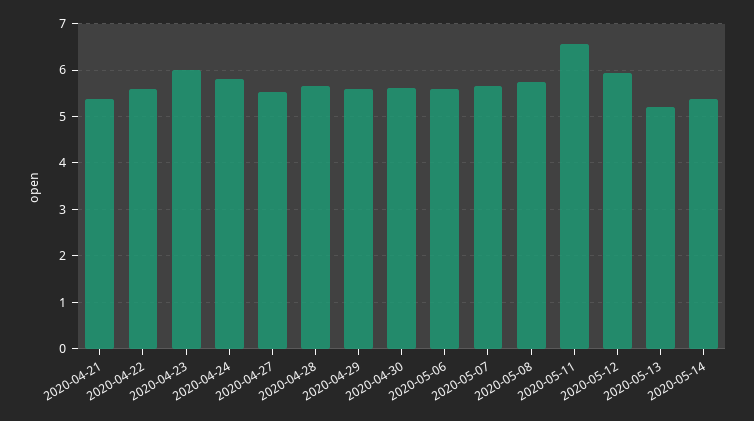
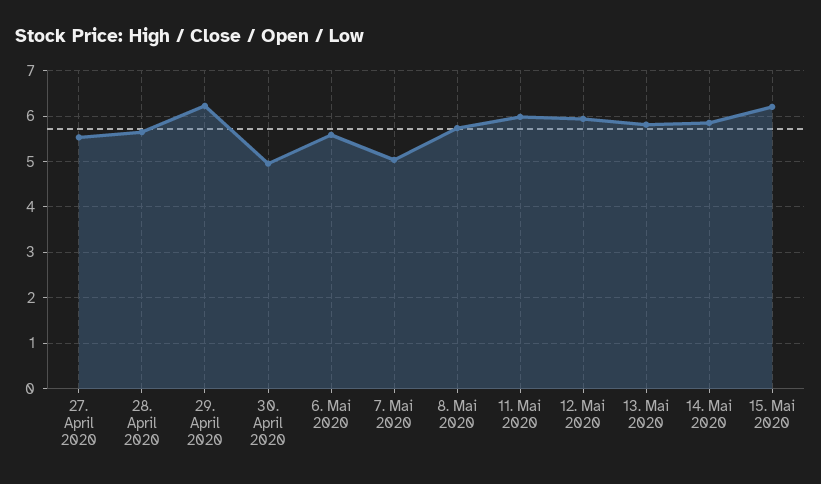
2020-04-21: 5.4 -> none
2020-04-22: 5.6 -> none
2020-04-23: 6 -> none
2020-04-24: 5.8 -> none
2020-04-29: 5.6 -> 6.2
2020-04-30: 5.6 -> 5
2020-05-07: 5.6 -> 5
2020-05-11: 6.6 -> 6
2020-05-13: 5.2 -> 5.8
2020-05-14: 5.4 -> 5.8
15. Mai 2020: none -> 6.2

